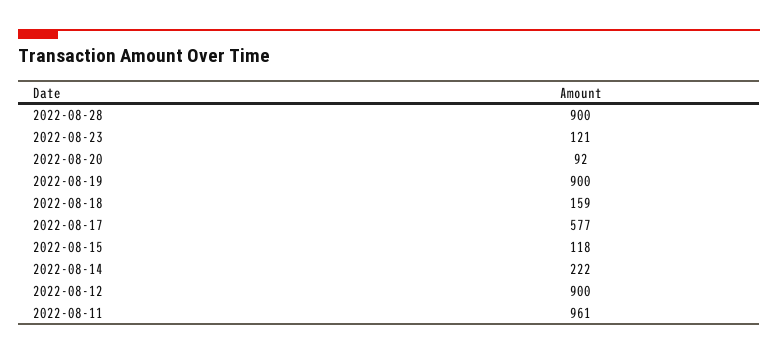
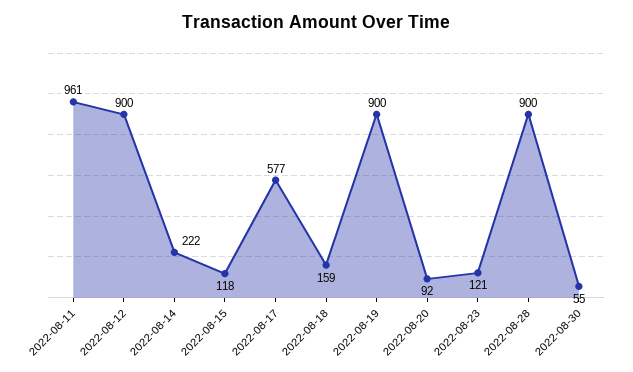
2022-08-30: none -> 55

